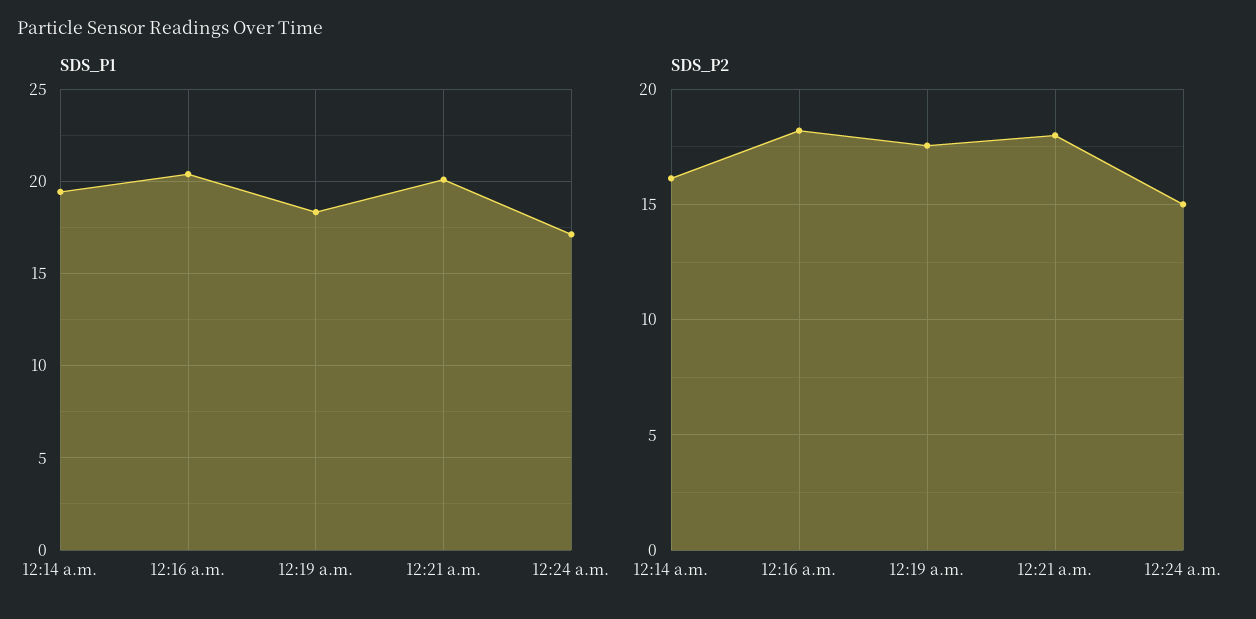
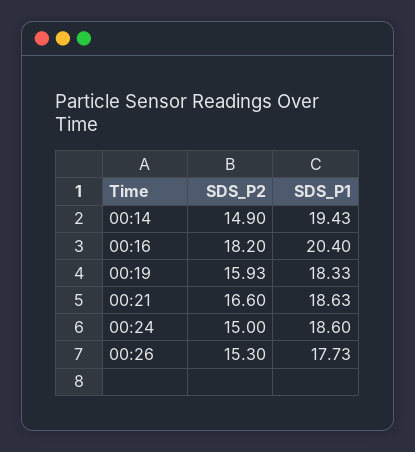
SDS_P1, 12:21 a.m.: 20 -> 18.63
SDS_P1, 12:24 a.m.: 17 -> 18.6
SDS_P2, 12:14 a.m.: 16 -> 14.9
SDS_P2, 12:19 a.m.: 17.5 -> 15.93
SDS_P2, 12:21 a.m.: 18 -> 16.6
SDS_P2, 00:26: none -> 15.3
SDS_P1, 00:26: none -> 17.73

